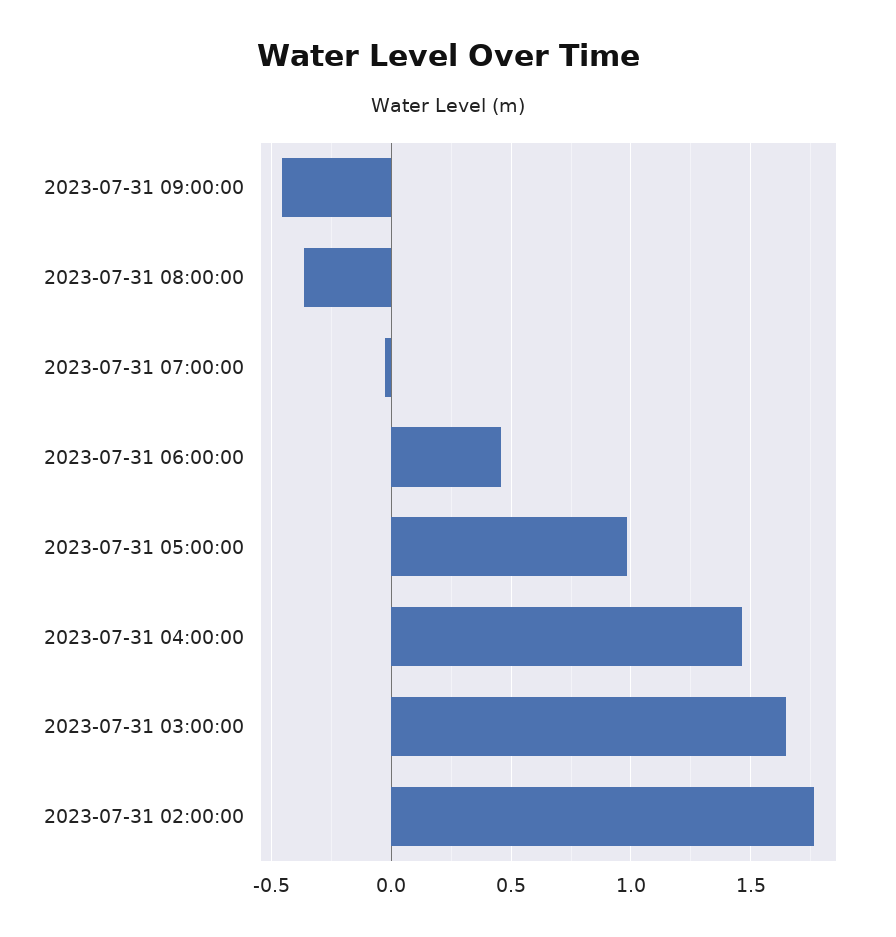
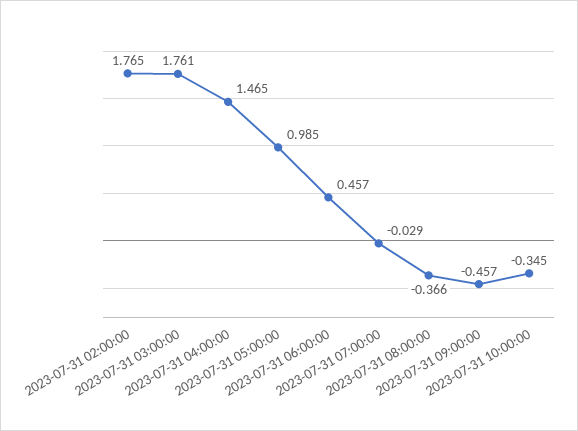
2023-07-31 03:00:00: 1.65 -> 1.761
2023-07-31 10:00:00: none -> -0.345

